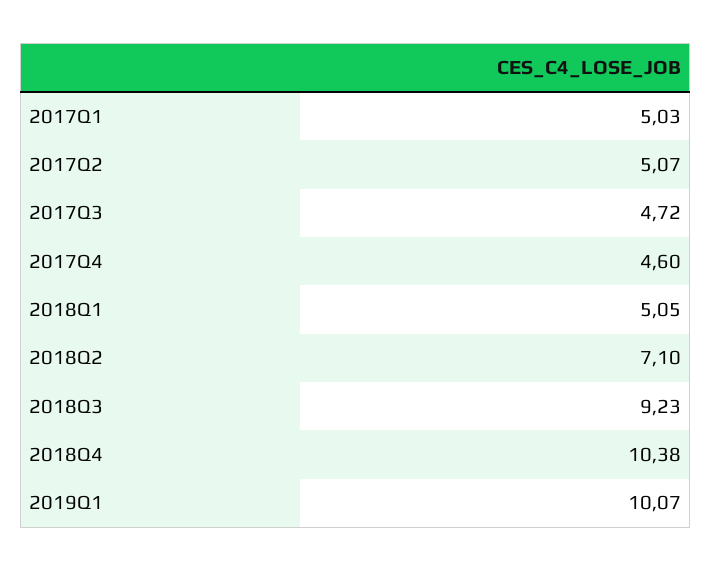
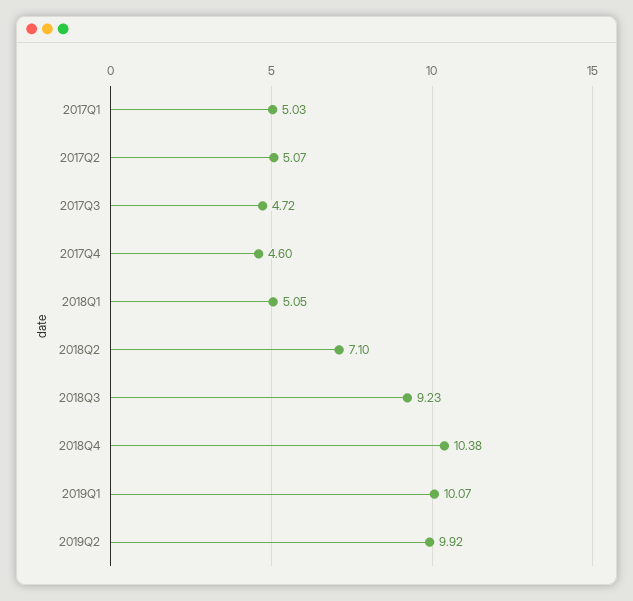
2019Q2: none -> 9.92

